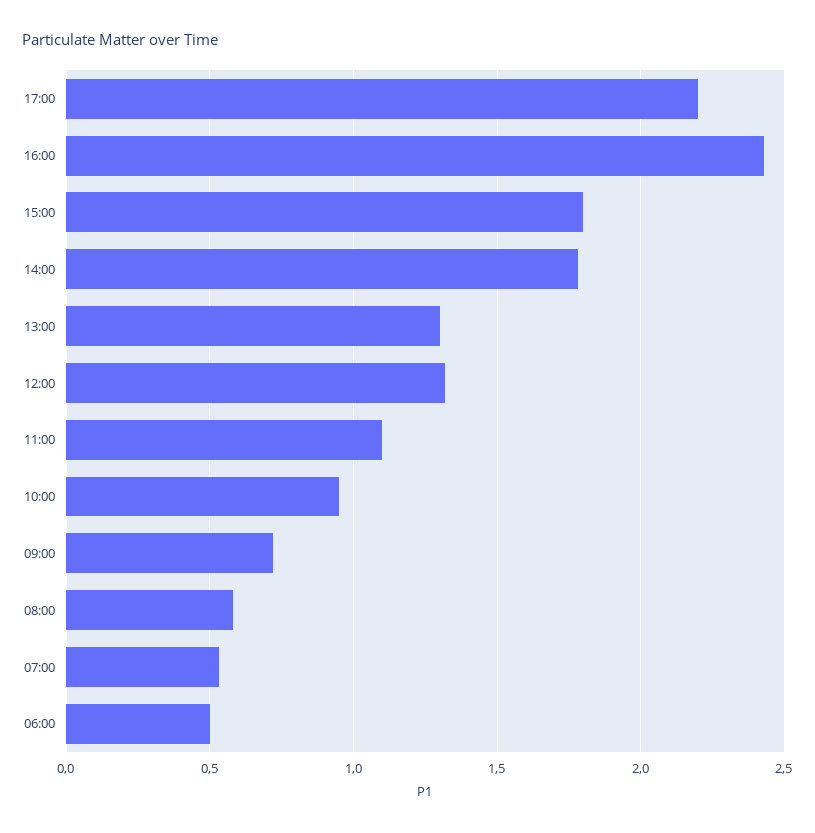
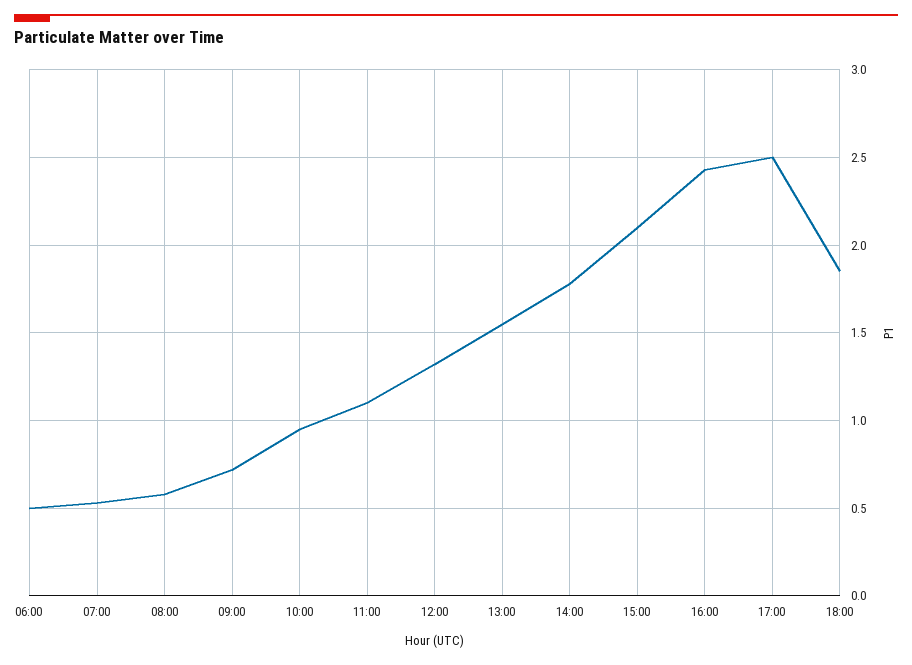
17:00: 2.2 -> 2.5
15:00: 1.8 -> 2.1
13:00: 1.3 -> 1.55
18:00: none -> 1.85

